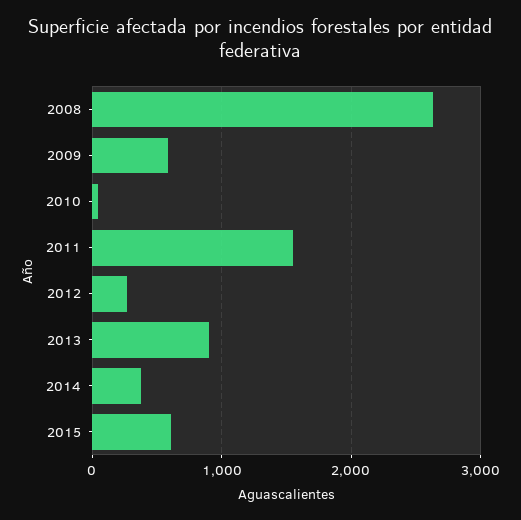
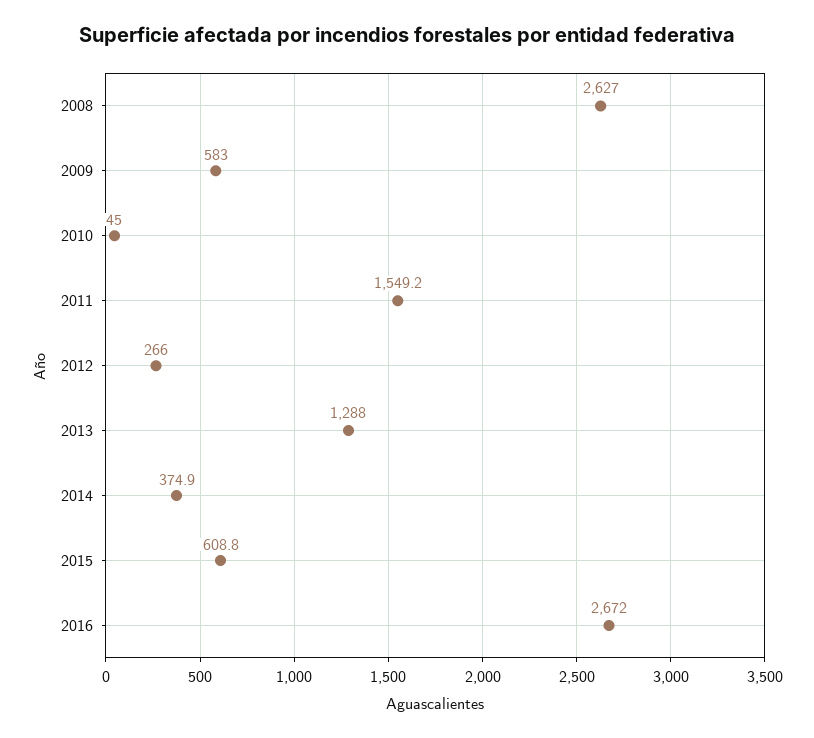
2013: 900 -> 1288
2016: none -> 2672

